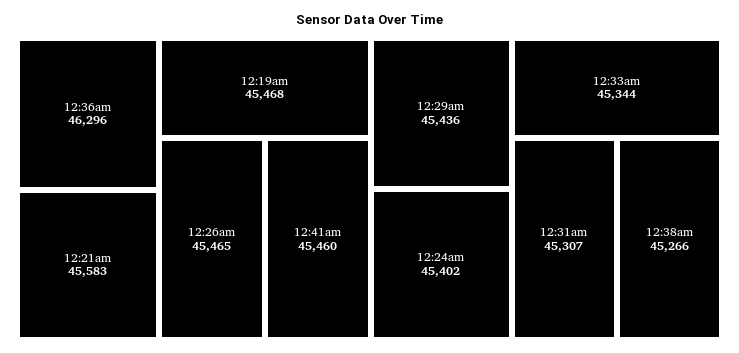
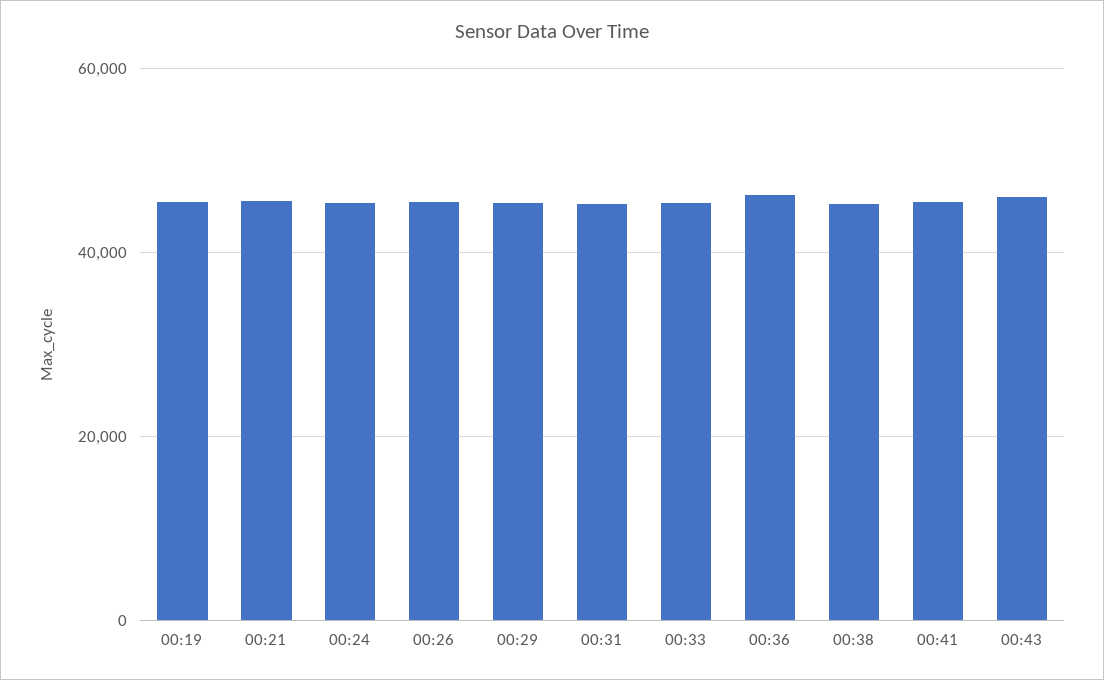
00:43: none -> 46000

